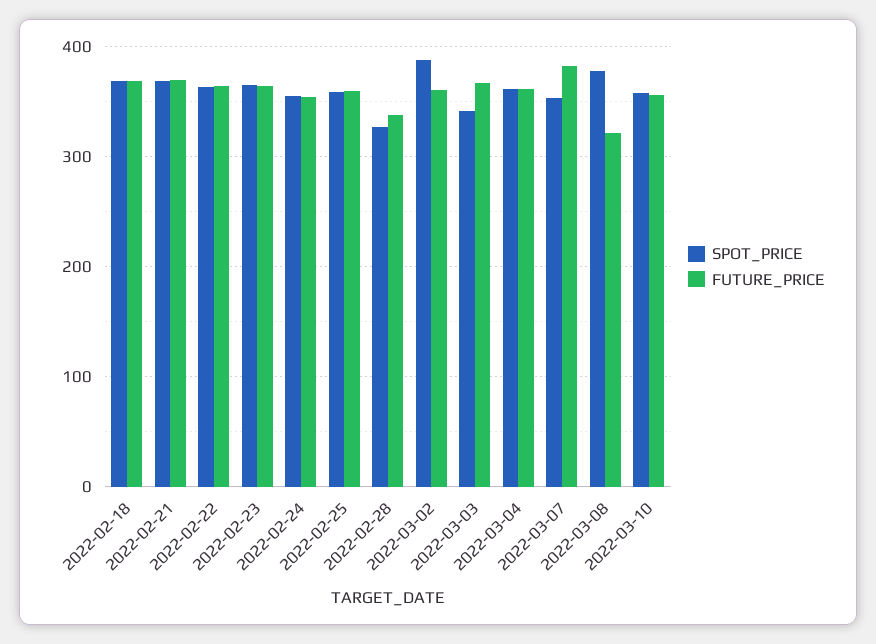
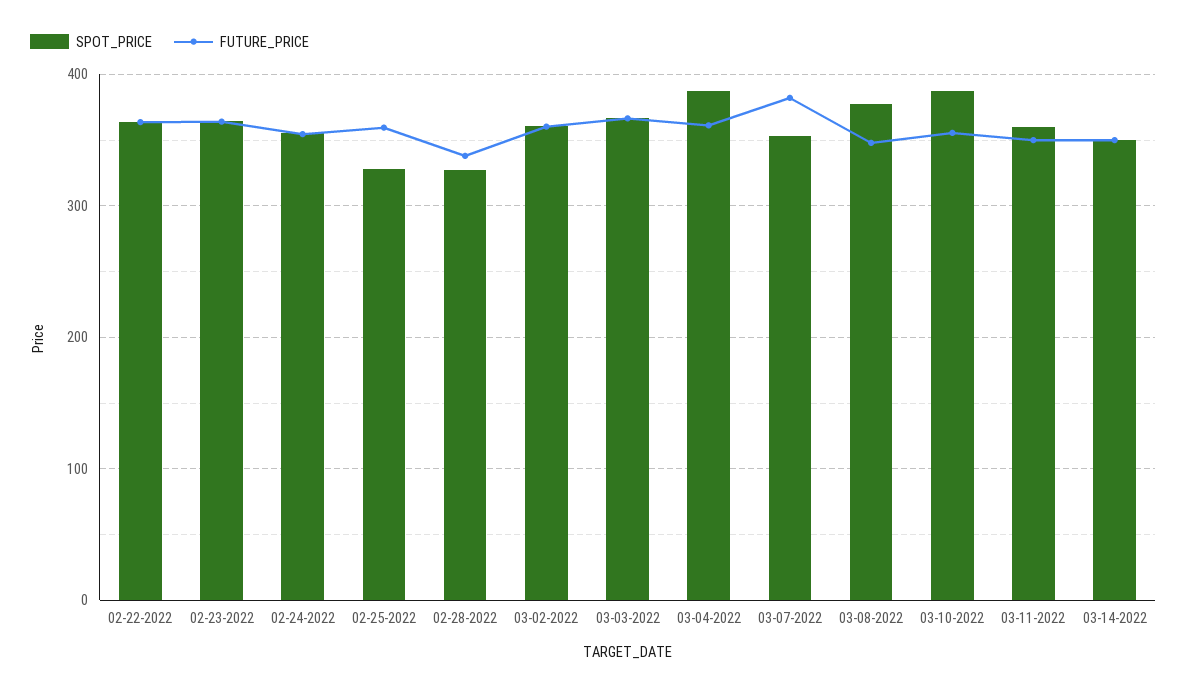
SPOT_PRICE, 2022-02-18: 370 -> none
FUTURE_PRICE, 2022-02-18: 370 -> none
SPOT_PRICE, 2022-02-21: 370 -> none
FUTURE_PRICE, 2022-02-21: 370 -> none
SPOT_PRICE, 2022-02-25: 360 -> 330
SPOT_PRICE, 2022-03-02: 390 -> 360
SPOT_PRICE, 2022-03-03: 340 -> 370
SPOT_PRICE, 2022-03-04: 360 -> 390
FUTURE_PRICE, 2022-03-08: 320 -> 350
SPOT_PRICE, 2022-03-10: 360 -> 390
SPOT_PRICE, 03-11-2022: none -> 360
FUTURE_PRICE, 03-11-2022: none -> 350
SPOT_PRICE, 03-14-2022: none -> 350
FUTURE_PRICE, 03-14-2022: none -> 350

